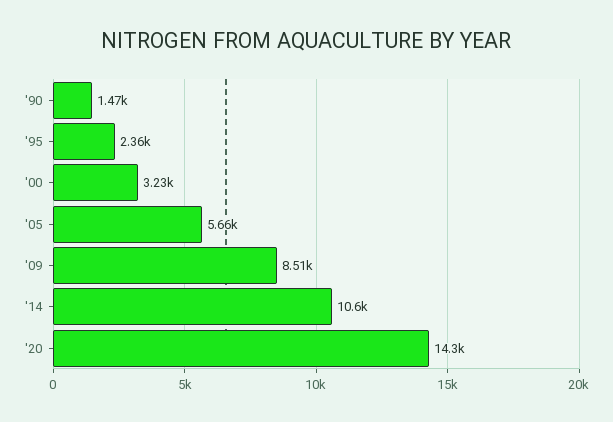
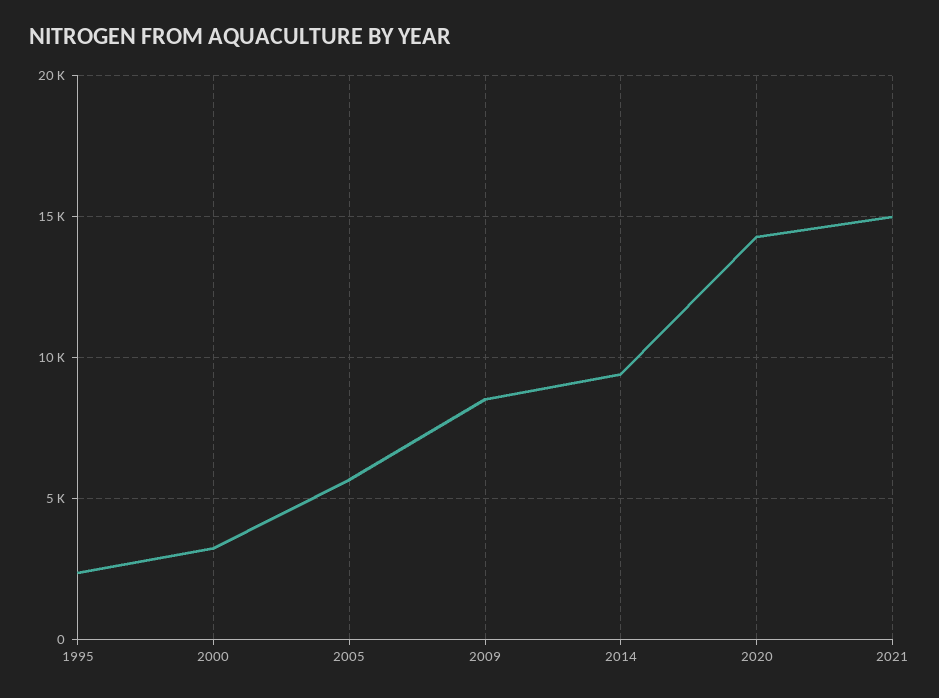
'90: 1470 -> none
'14: 10600 -> 9500
2021: none -> 15000

